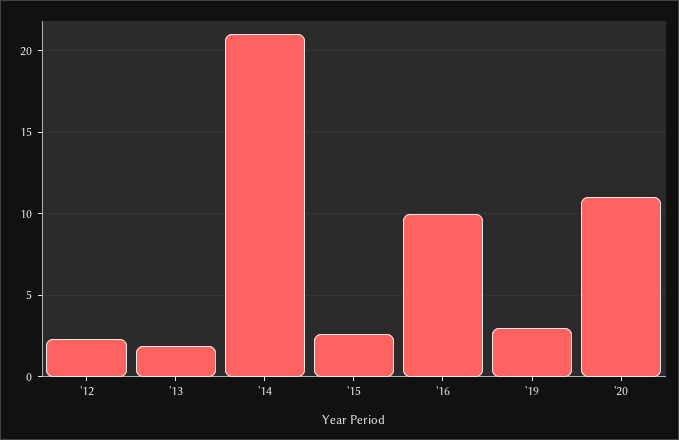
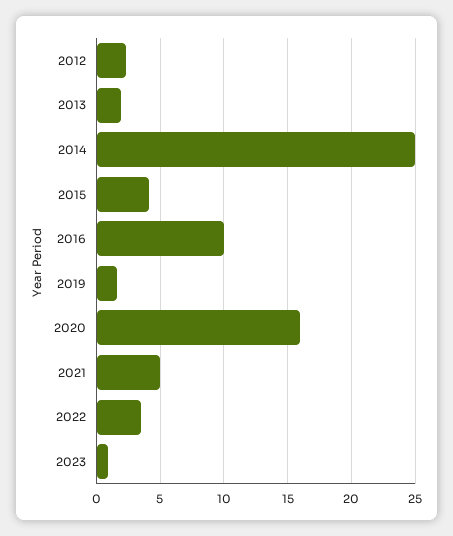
'14: 21 -> 25
'15: 2.5 -> 4
'19: 3 -> 1.5
'20: 11 -> 16
2021: none -> 5
2022: none -> 3.5
2023: none -> 1

